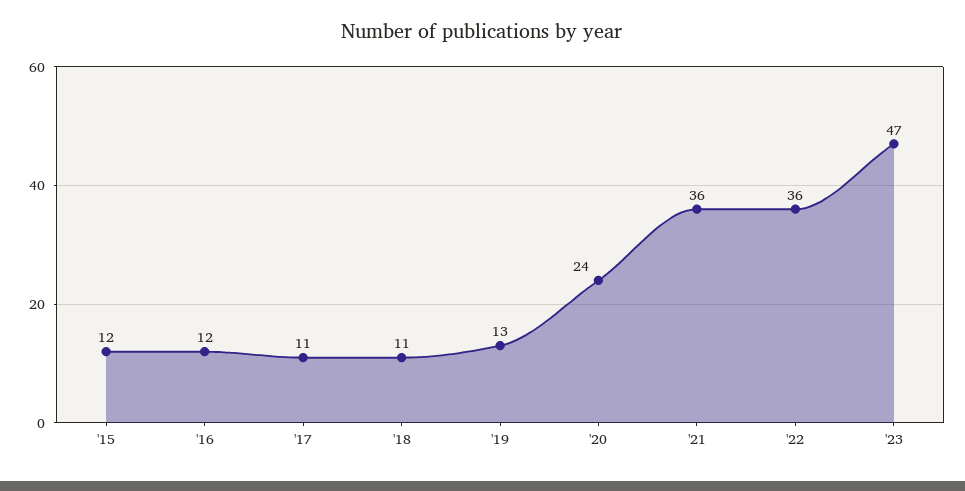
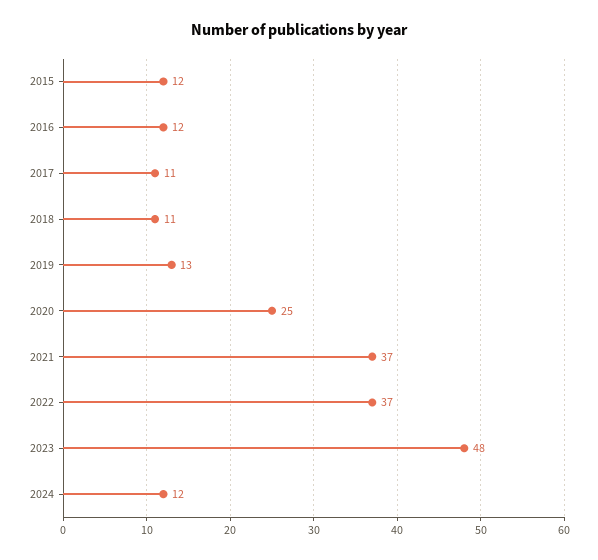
'20: 24 -> 25
'21: 36 -> 37
'22: 36 -> 37
'23: 47 -> 48
2024: none -> 12

